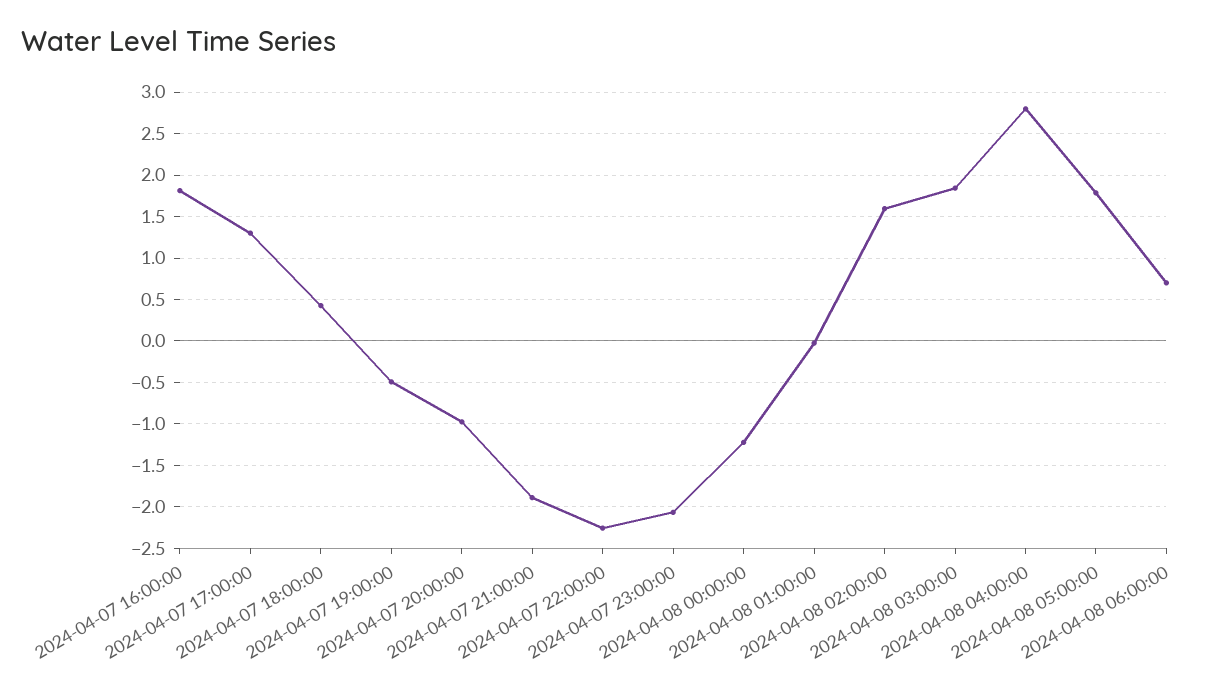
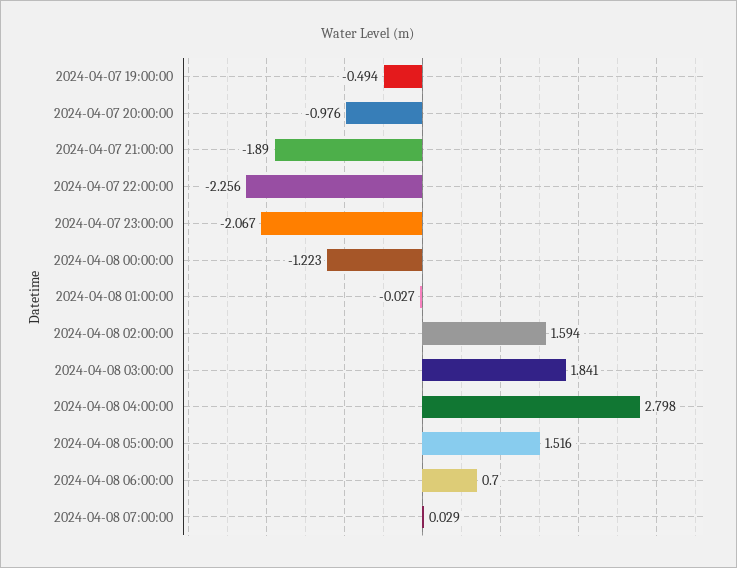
2024-04-07 16:00:00: 1.8 -> none
2024-04-07 17:00:00: 1.3 -> none
2024-04-07 18:00:00: 0.4 -> none
2024-04-08 05:00:00: 1.8 -> 1.516
2024-04-08 07:00:00: none -> 0.029

